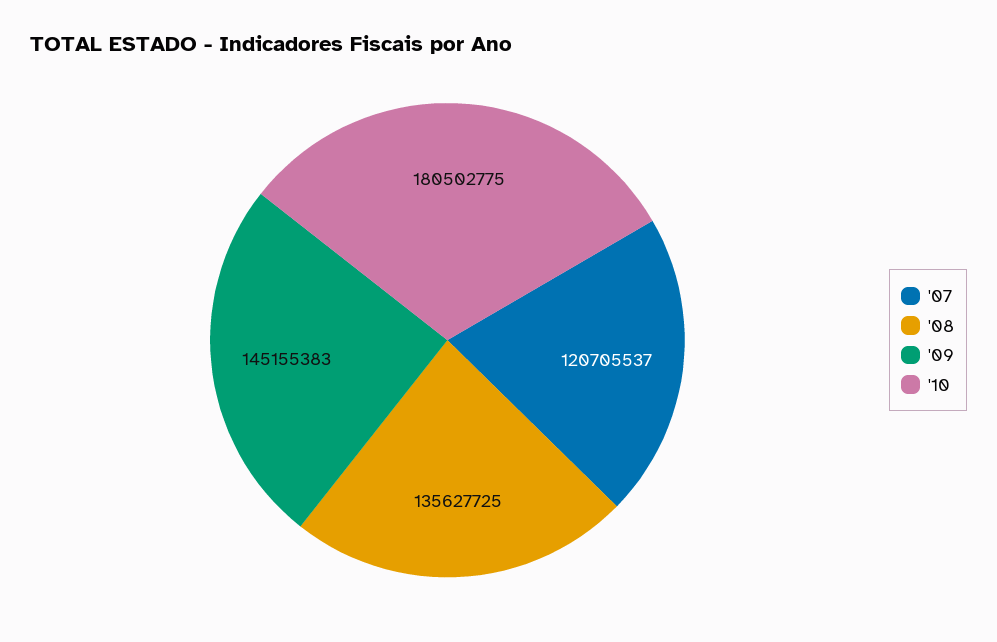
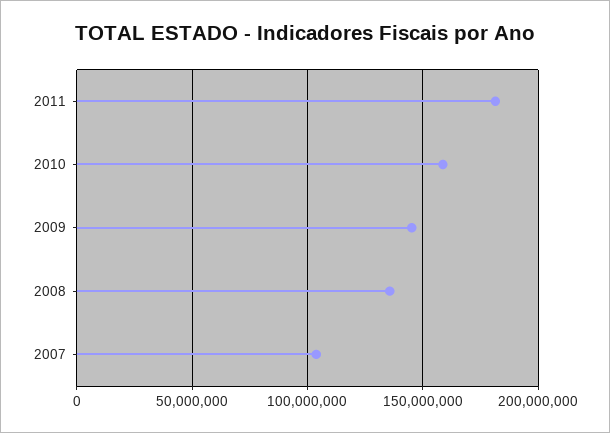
'07: 120705537 -> 105000000
'10: 180502775 -> 160000000
2011: none -> 180000000

